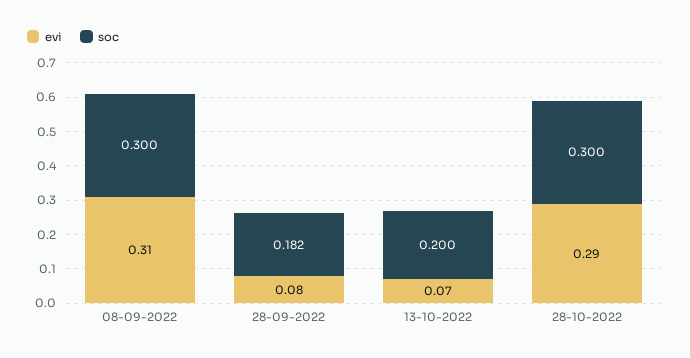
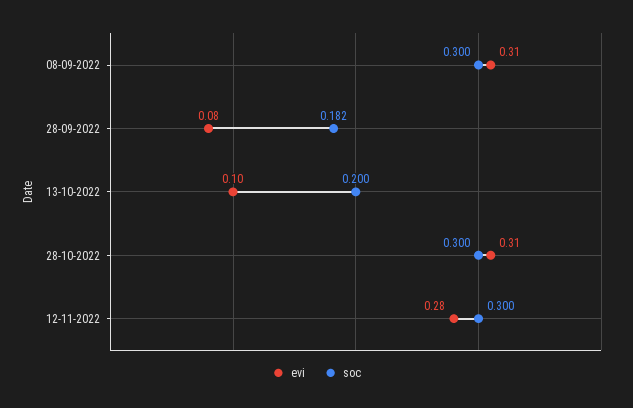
evi, 13-10-2022: 0.07 -> 0.1
evi, 28-10-2022: 0.29 -> 0.31
evi, 12-11-2022: none -> 0.28
soc, 12-11-2022: none -> 0.3

